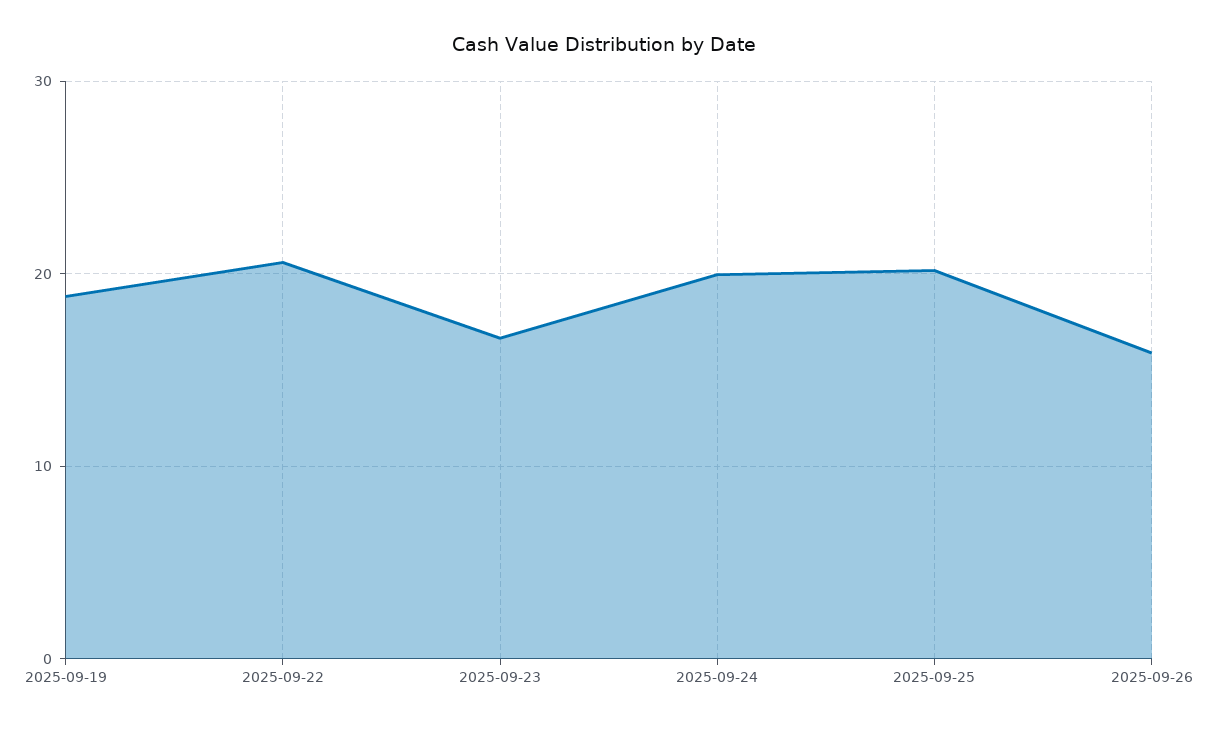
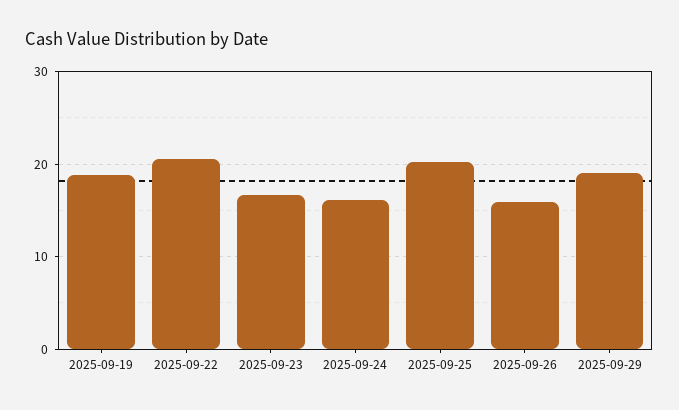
2025-09-24: 20 -> 16
2025-09-29: none -> 19

